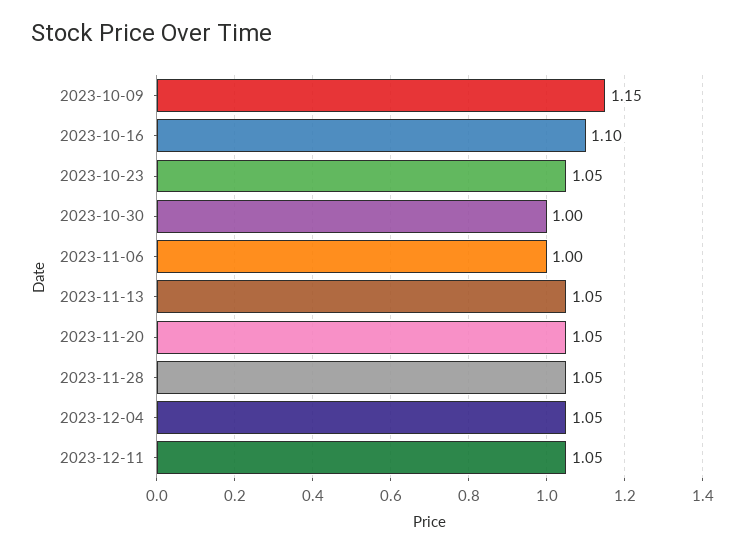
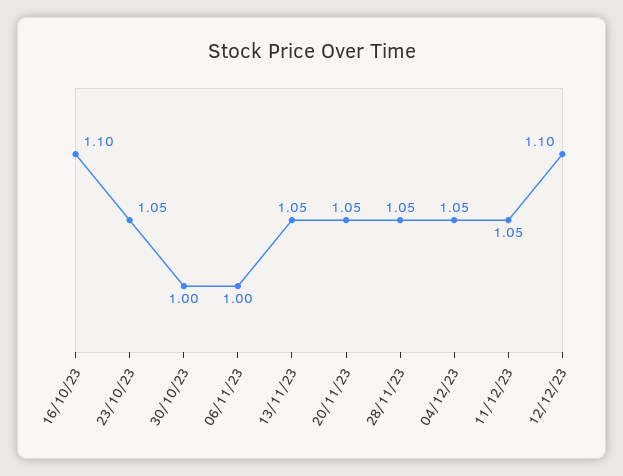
2023-10-09: 1.15 -> none
12/12/23: none -> 1.1

